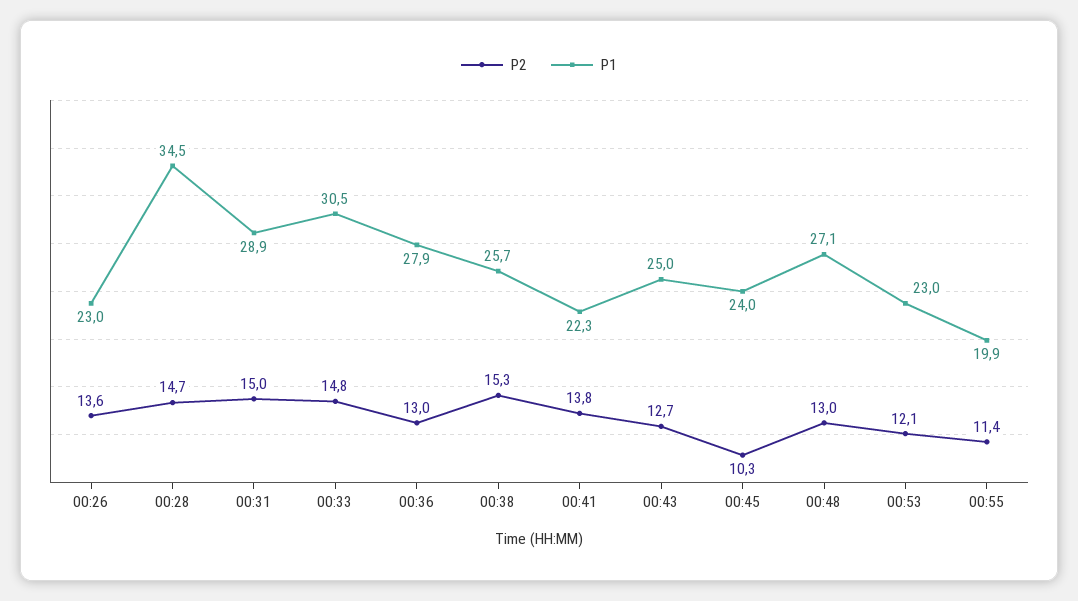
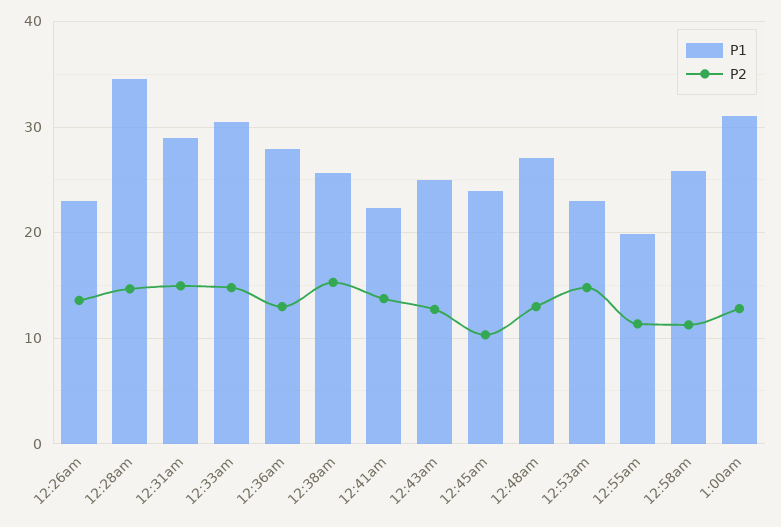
P2, 00:53: 12.1 -> 15
P1, 12:58am: none -> 26
P2, 12:58am: none -> 11
P1, 1:00am: none -> 31
P2, 1:00am: none -> 13

